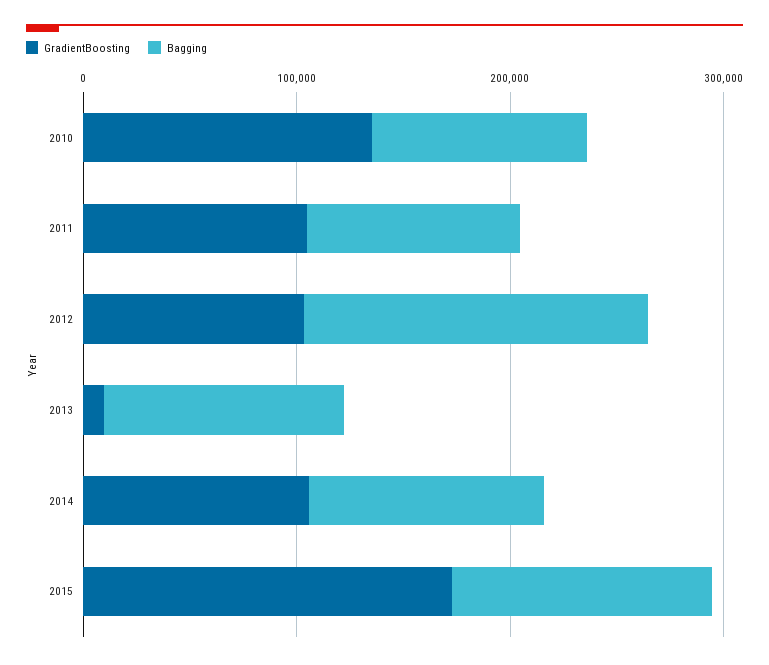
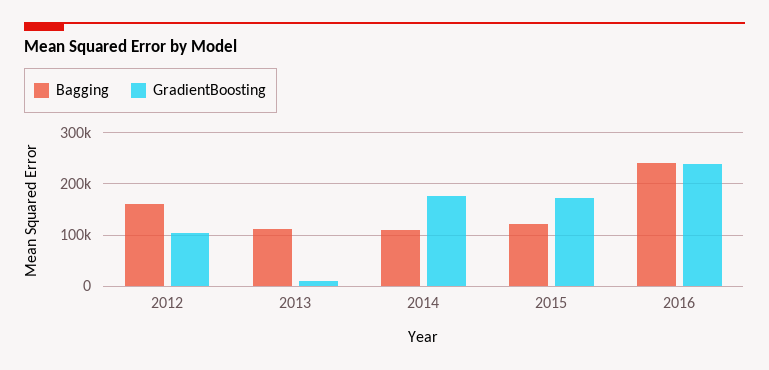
GradientBoosting, 2010: 140000 -> none
Bagging, 2010: 100000 -> none
GradientBoosting, 2011: 100000 -> none
Bagging, 2011: 100000 -> none
GradientBoosting, 2014: 100000 -> 180000
Bagging, 2016: none -> 240000
GradientBoosting, 2016: none -> 240000

